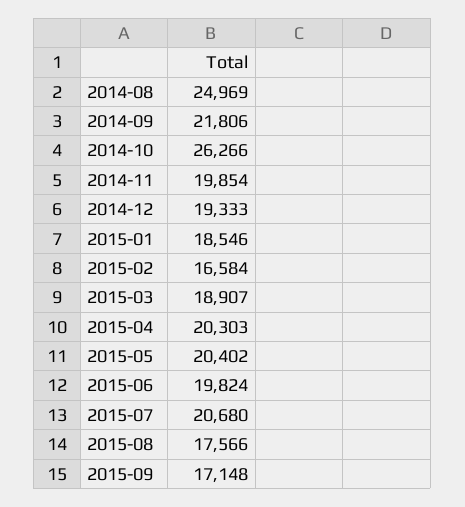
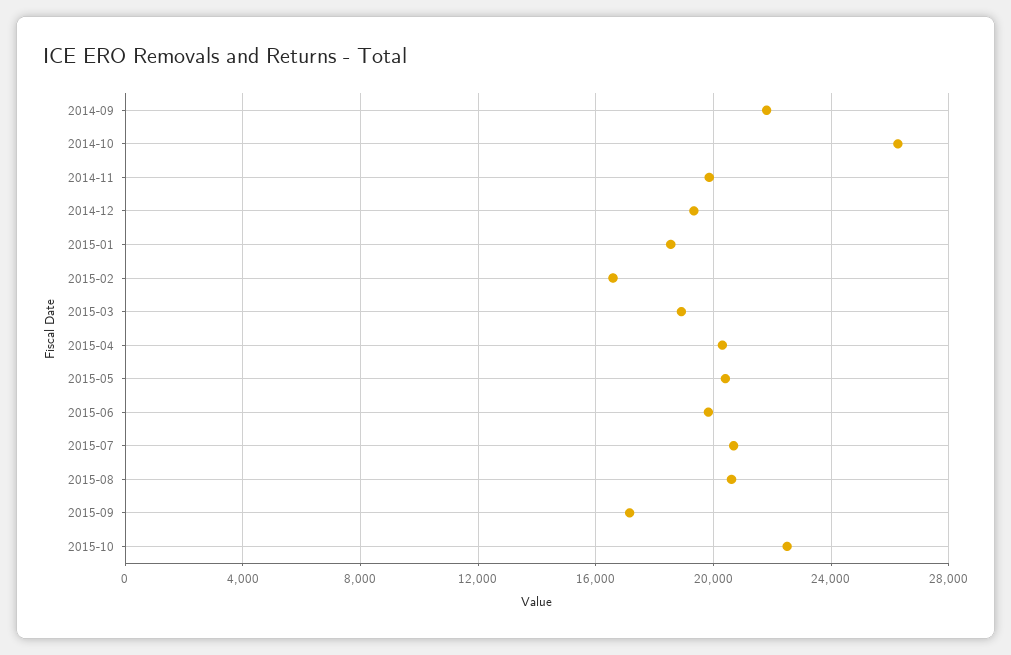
2014-08: 24969 -> none
2015-08: 17566 -> 20500
2015-10: none -> 22500

